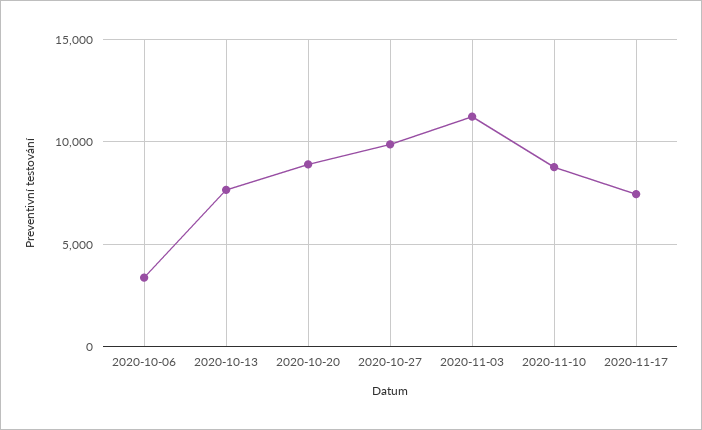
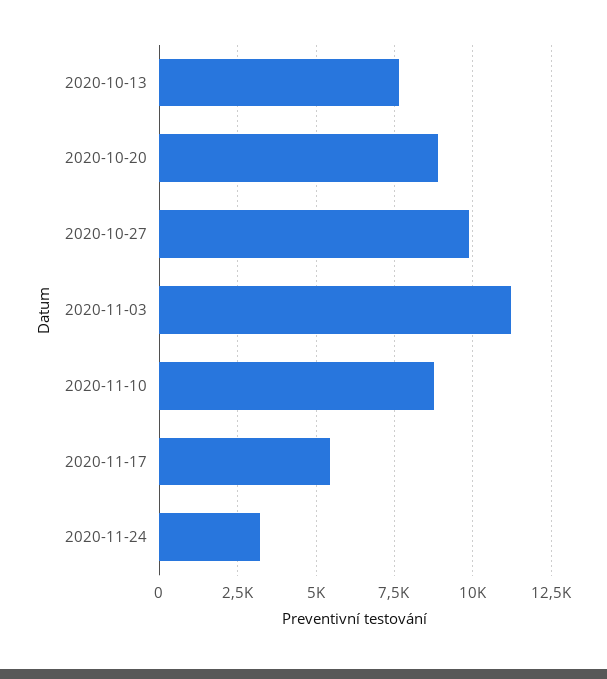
2020-10-06: 3500 -> none
2020-11-17: 7500 -> 5500
2020-11-24: none -> 3250

